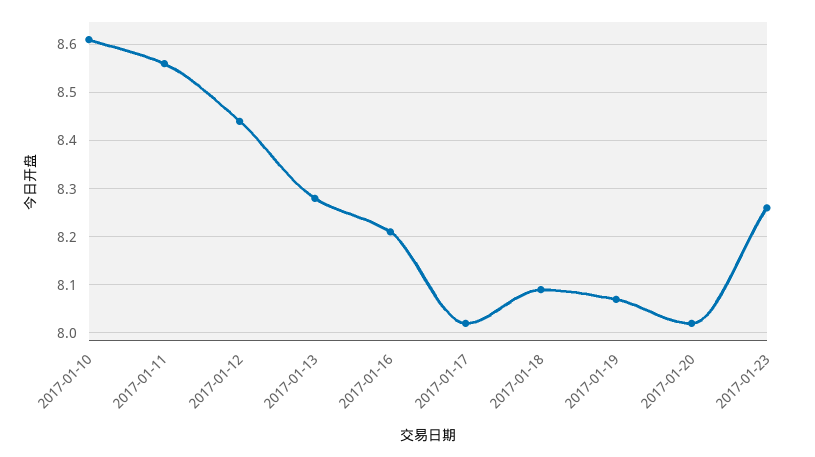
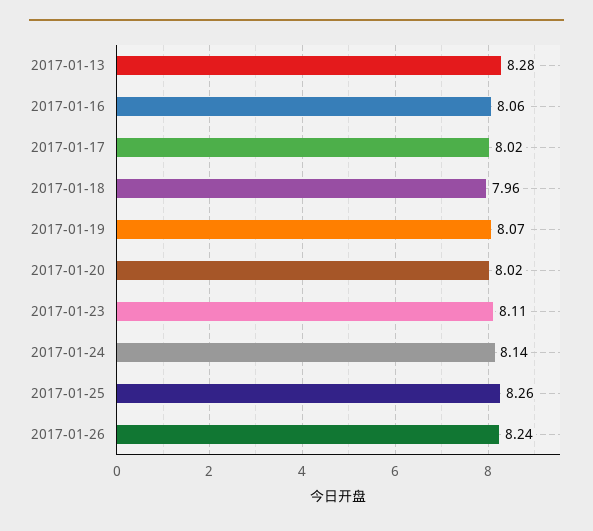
2017-01-10: 8.6 -> none
2017-01-11: 8.55 -> none
2017-01-12: 8.45 -> none
2017-01-16: 8.2 -> 8.06
2017-01-18: 8.1 -> 7.96
2017-01-23: 8.25 -> 8.11
2017-01-24: none -> 8.14
2017-01-25: none -> 8.26
2017-01-26: none -> 8.24

